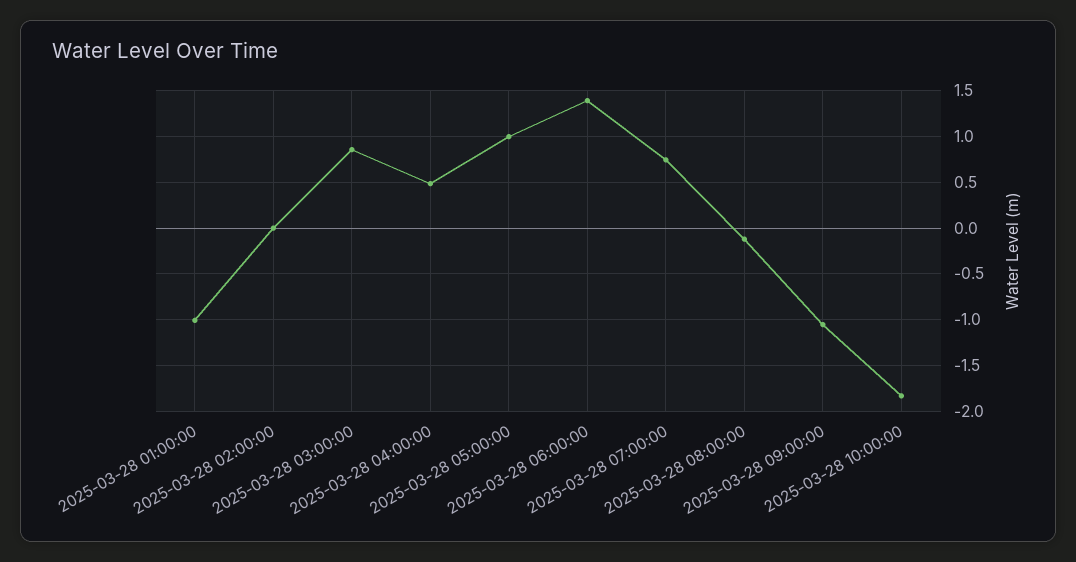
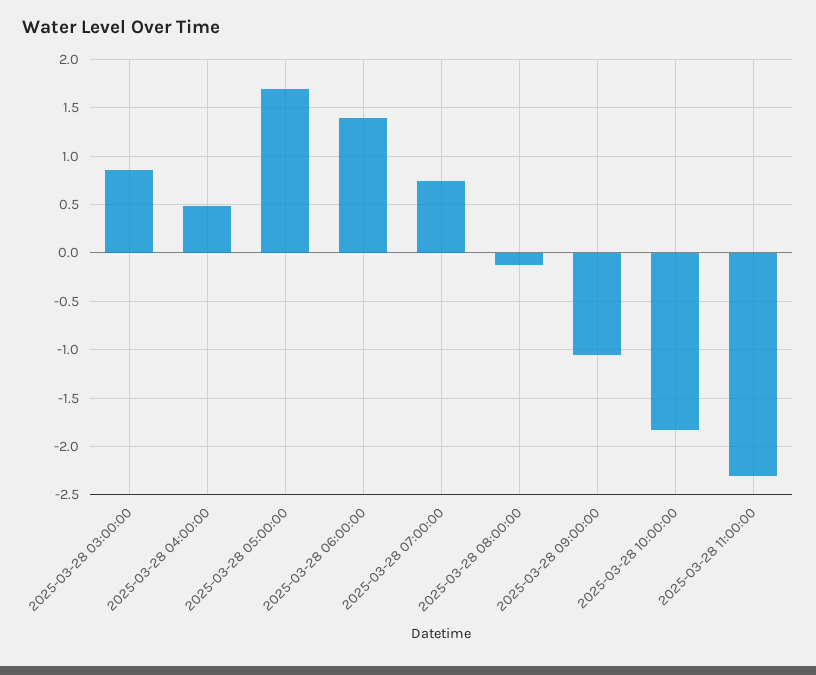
2025-03-28 01:00:00: -1 -> none
2025-03-28 02:00:00: 0 -> none
2025-03-28 05:00:00: 1 -> 1.7
2025-03-28 11:00:00: none -> -2.3

